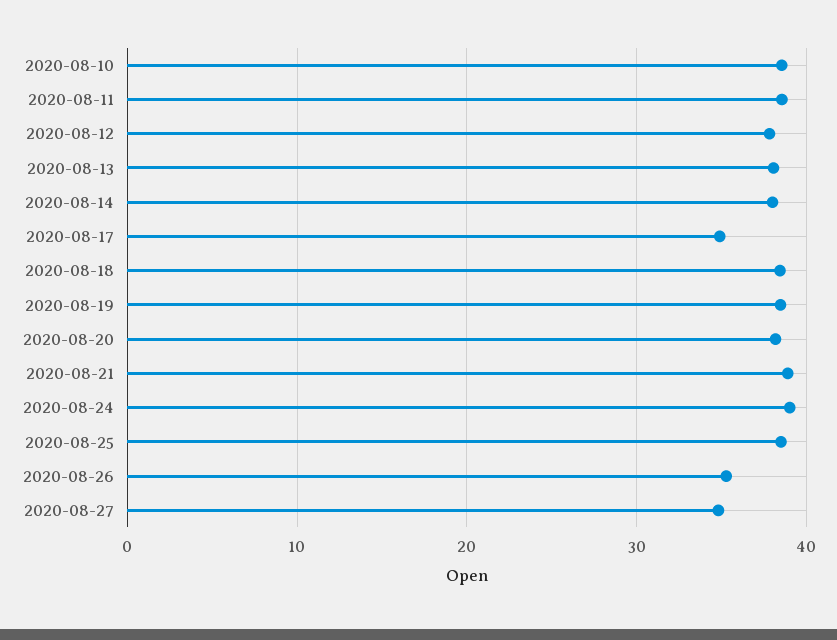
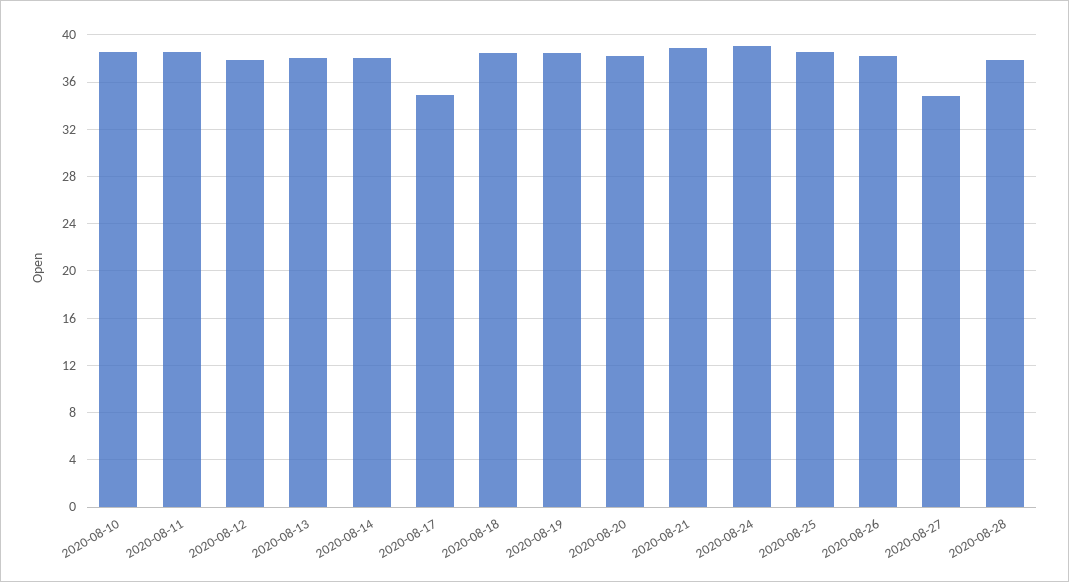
2020-08-26: 35 -> 38
2020-08-28: none -> 38

